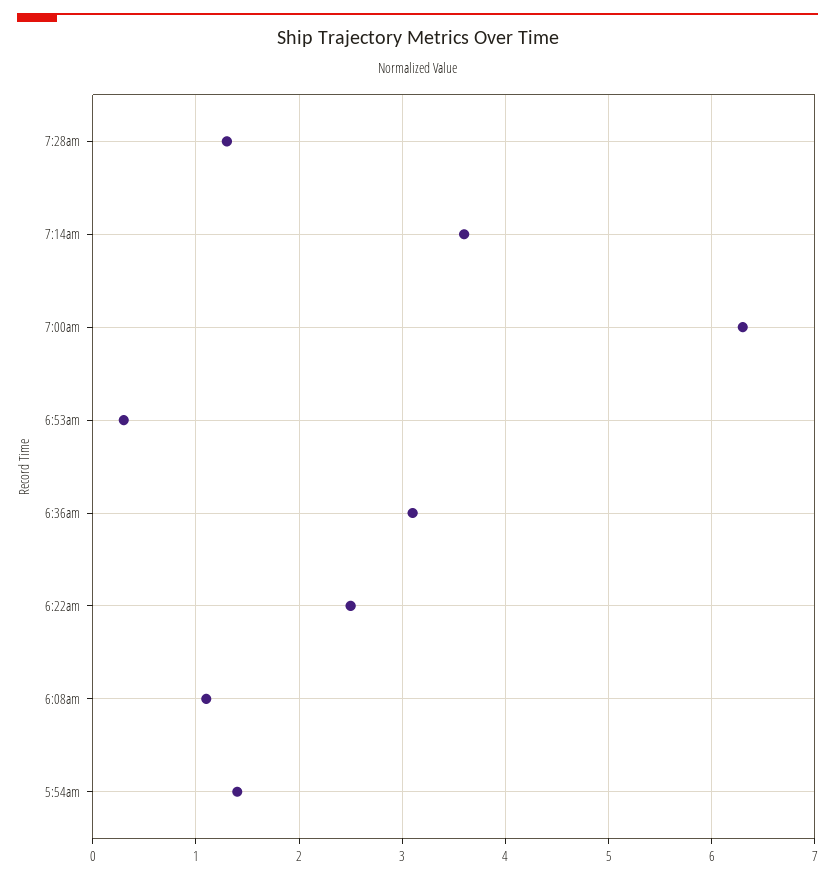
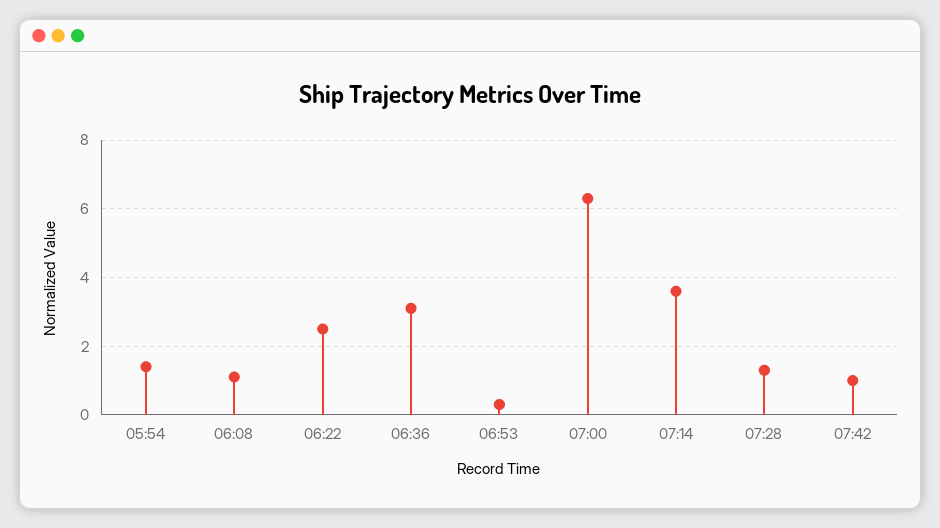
07:42: none -> 1

